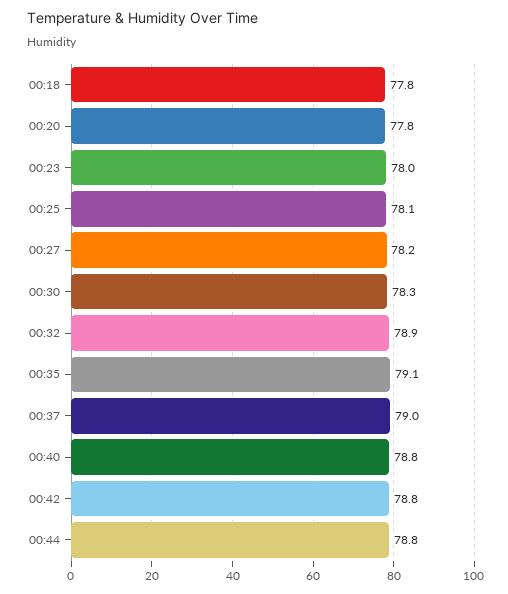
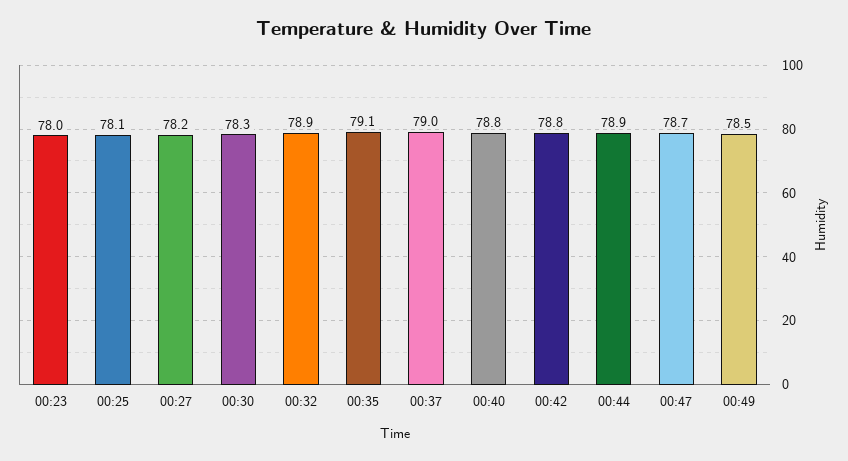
00:18: 77.8 -> none
00:20: 77.8 -> none
00:44: 78.8 -> 78.9
00:47: none -> 78.7
00:49: none -> 78.5

